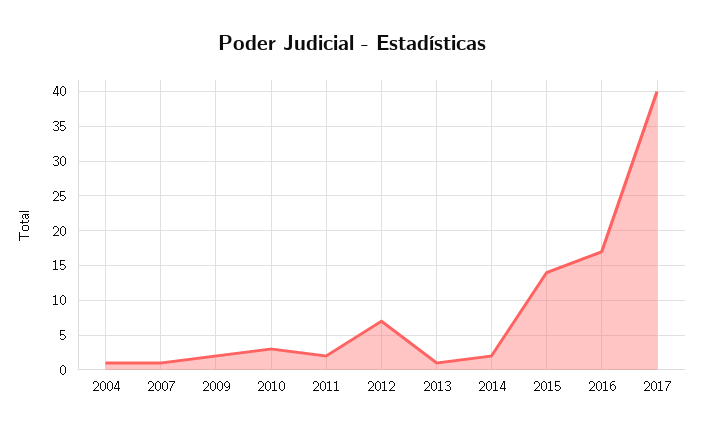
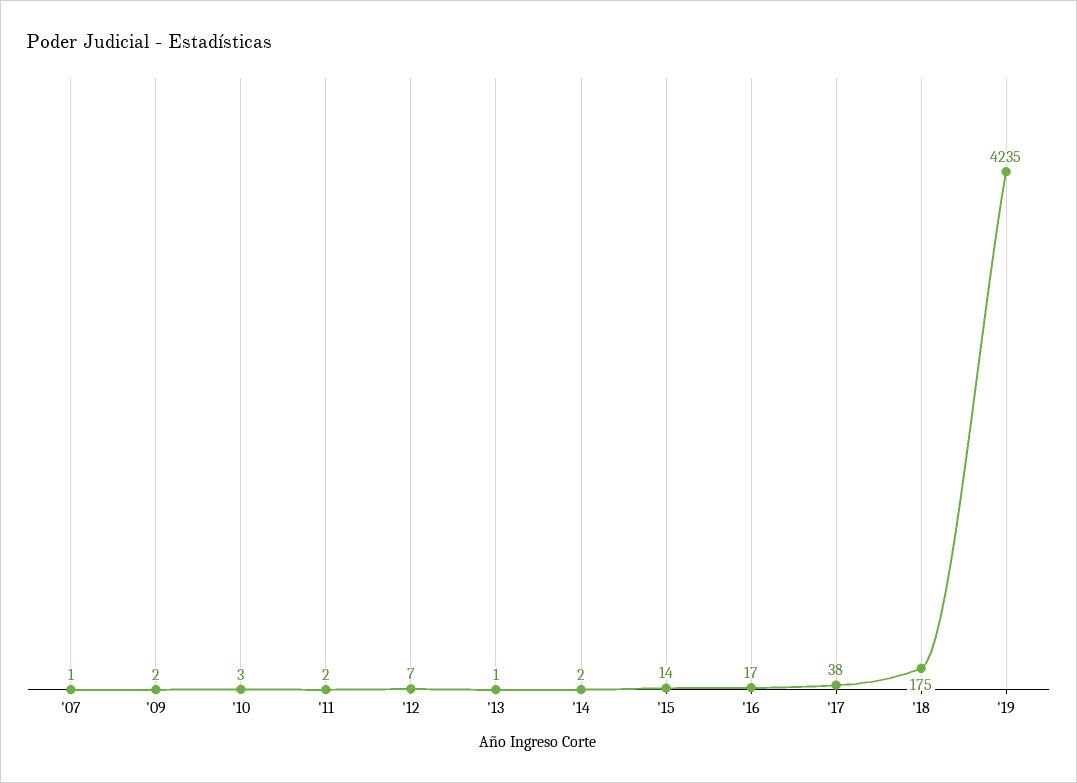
2004: 1 -> none
2017: 40 -> 38
'18: none -> 175
'19: none -> 4235

